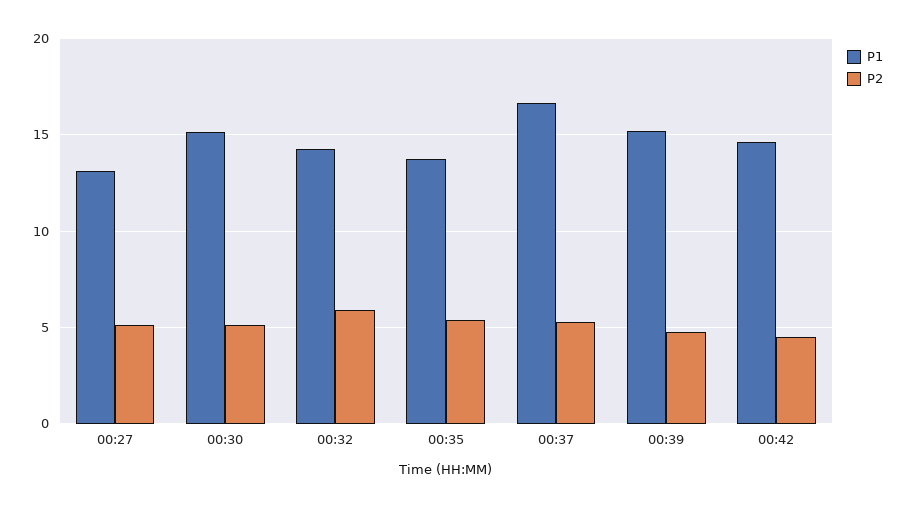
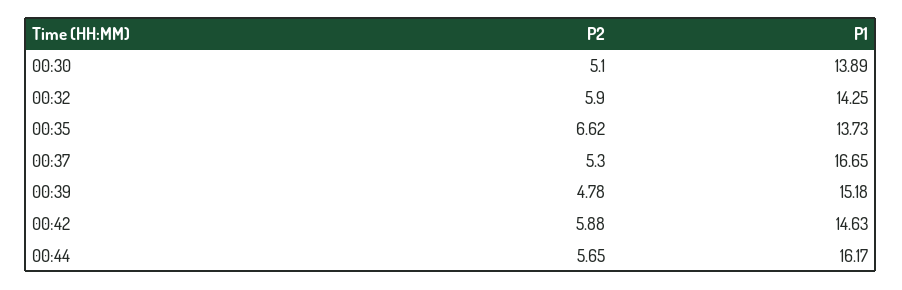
P1, 00:27: 13 -> none
P2, 00:27: 5 -> none
P1, 00:30: 15 -> 13.89
P2, 00:35: 5.5 -> 6.62
P2, 00:42: 4.5 -> 5.88
P2, 00:44: none -> 5.65
P1, 00:44: none -> 16.17

